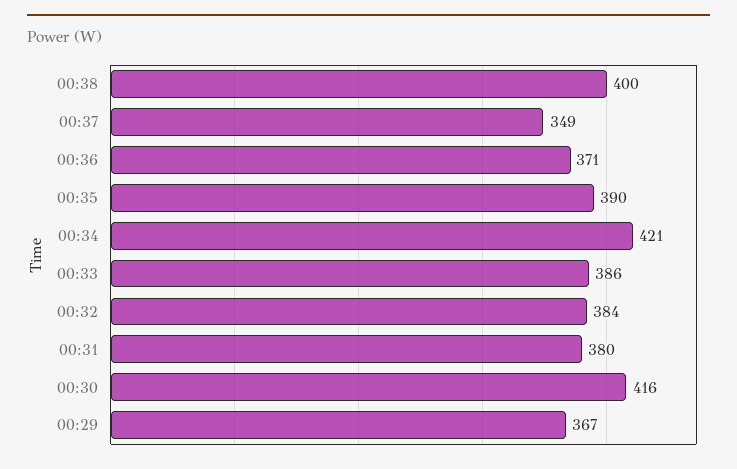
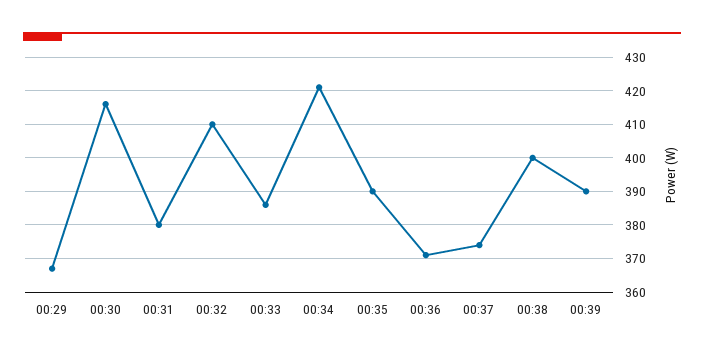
00:37: 349 -> 375
00:32: 384 -> 410
00:39: none -> 390

